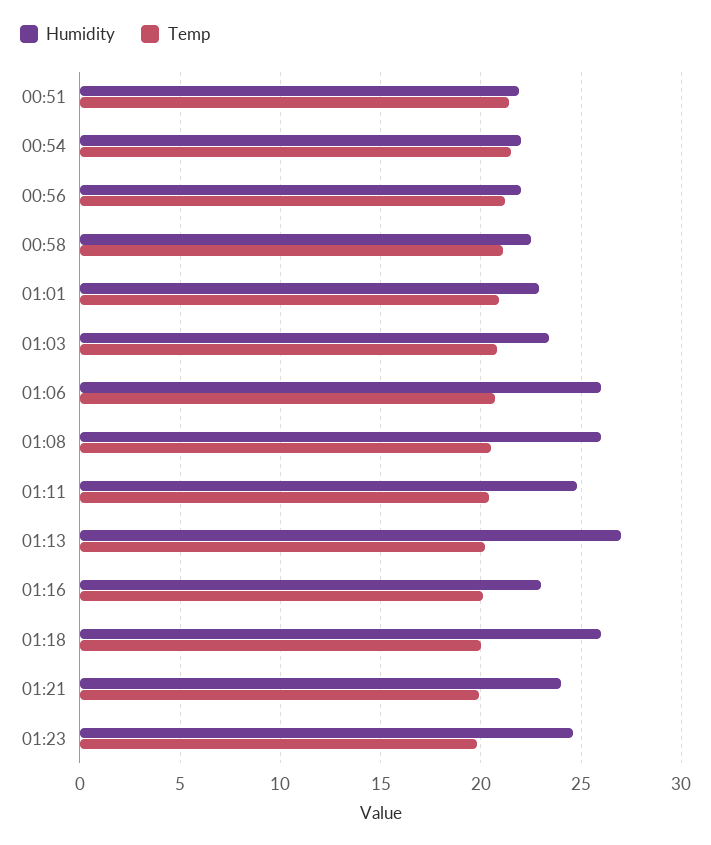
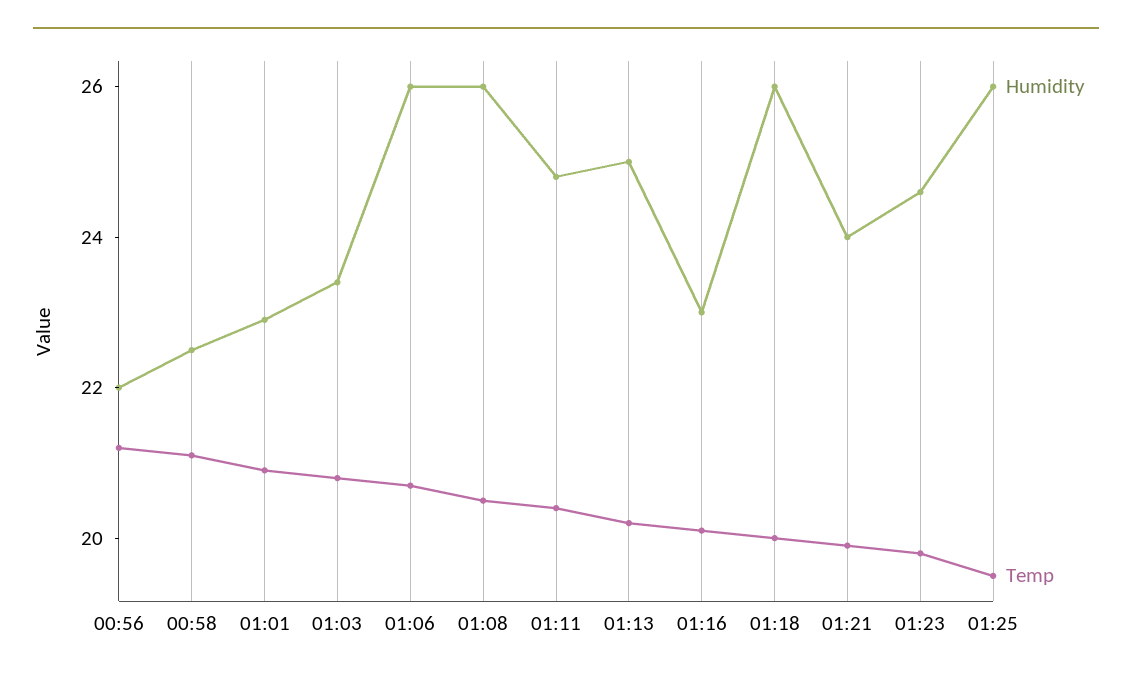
Humidity, 00:51: 22 -> none
Temp, 00:51: 21.5 -> none
Humidity, 00:54: 22 -> none
Temp, 00:54: 21.5 -> none
Humidity, 01:13: 27 -> 25
Humidity, 01:25: none -> 26
Temp, 01:25: none -> 19.5

